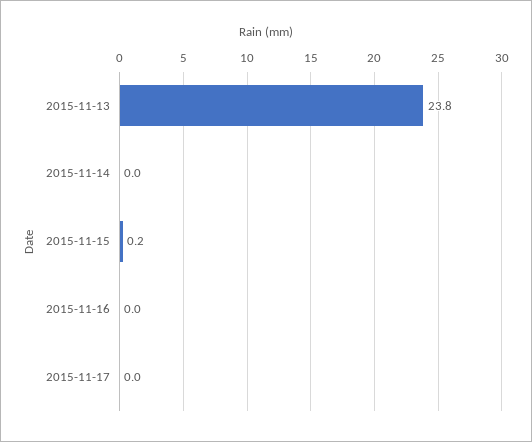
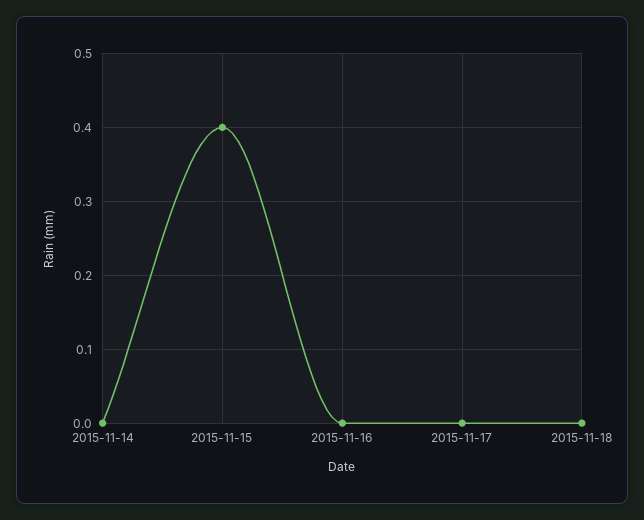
2015-11-13: 23.8 -> none
2015-11-15: 0.2 -> 0.4
2015-11-18: none -> 0

